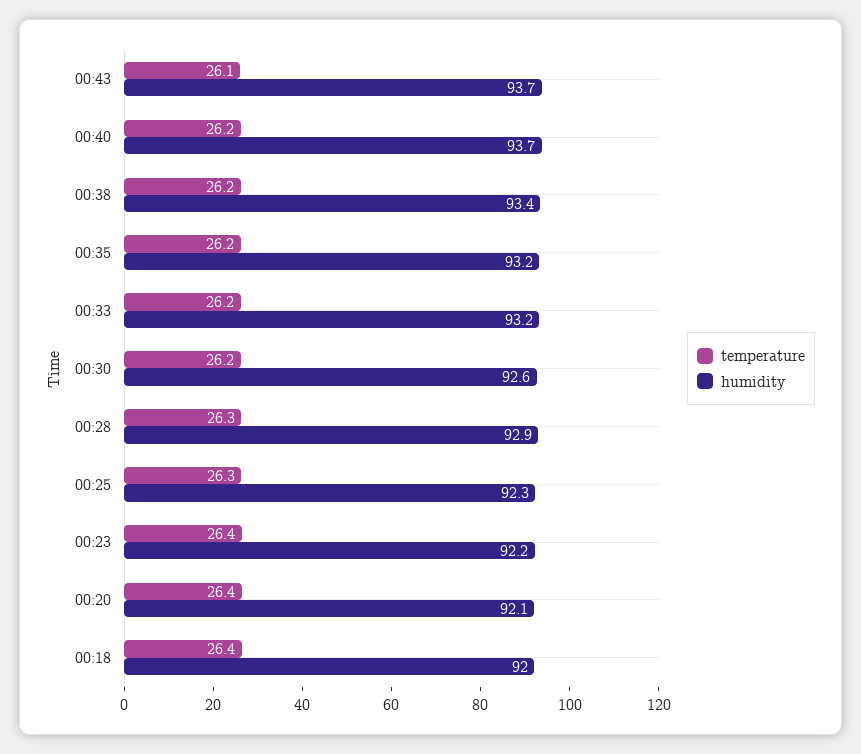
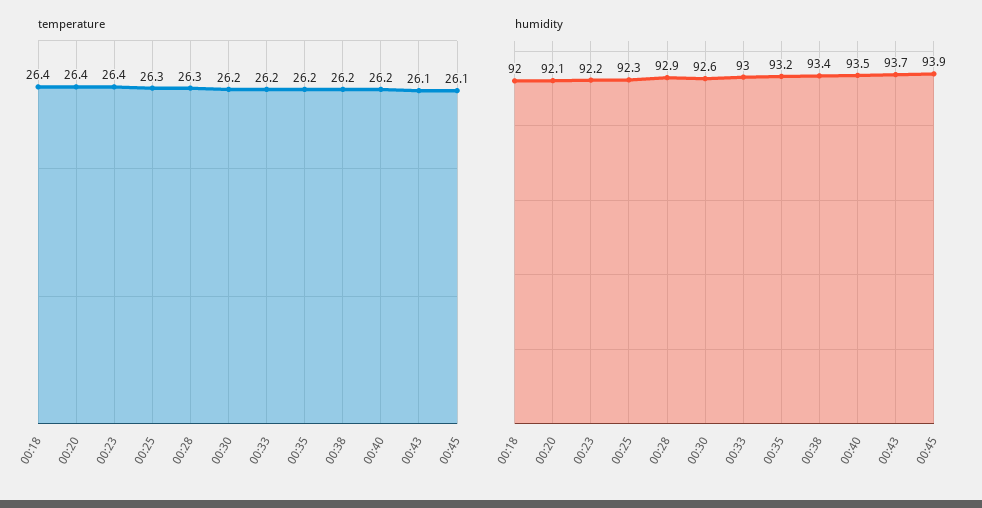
humidity, 00:40: 93.7 -> 93.5
humidity, 00:33: 93.2 -> 93
temperature, 00:45: none -> 26.1
humidity, 00:45: none -> 93.9

